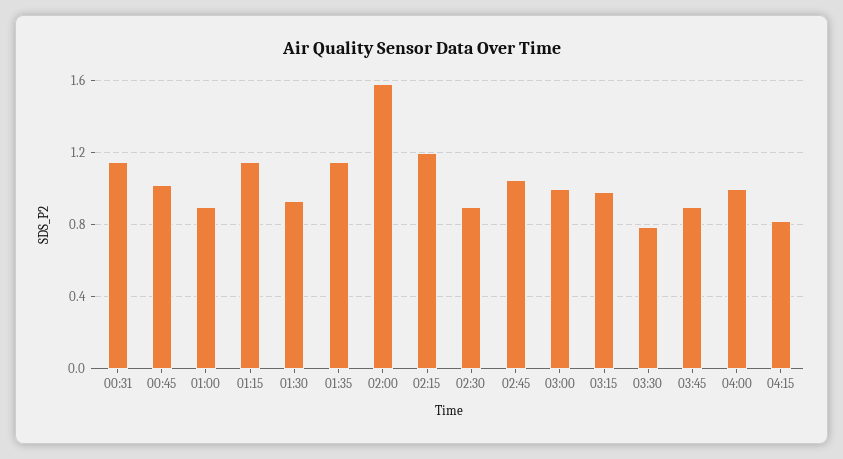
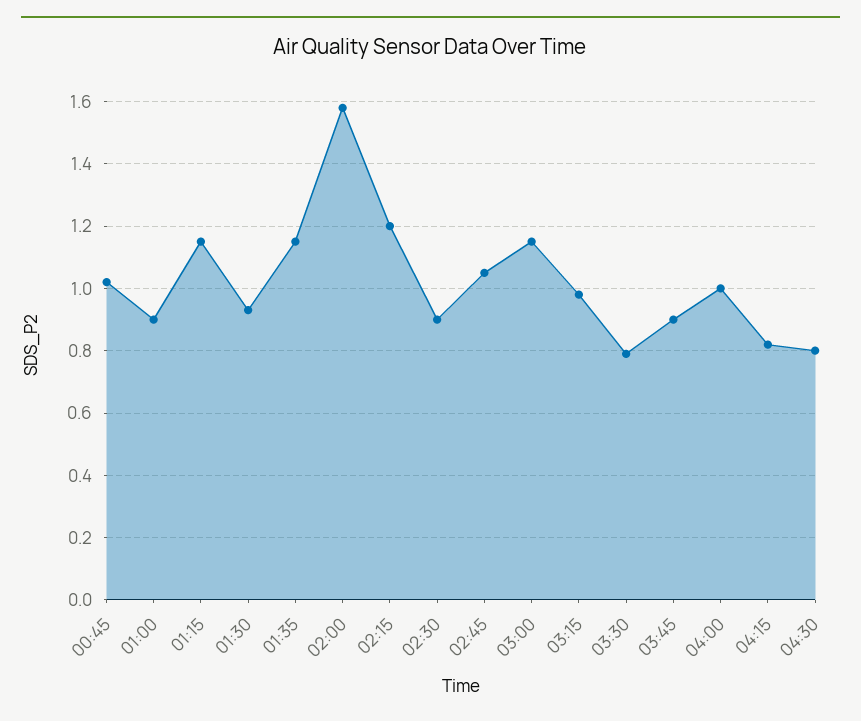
00:31: 1.15 -> none
03:00: 1 -> 1.15
04:30: none -> 0.8

